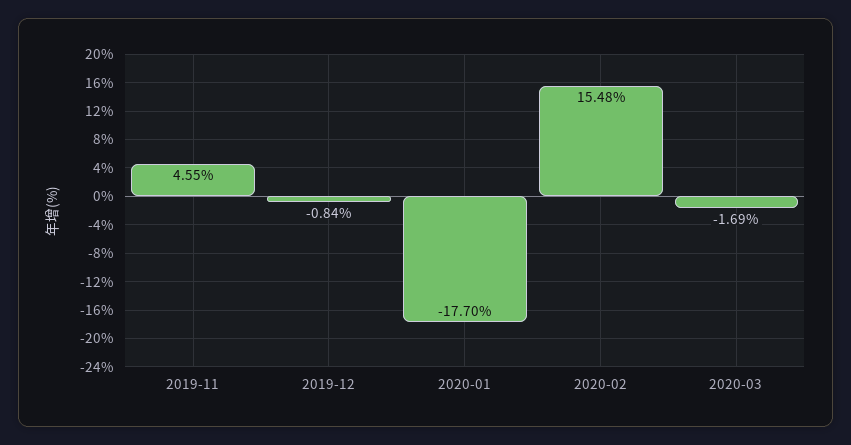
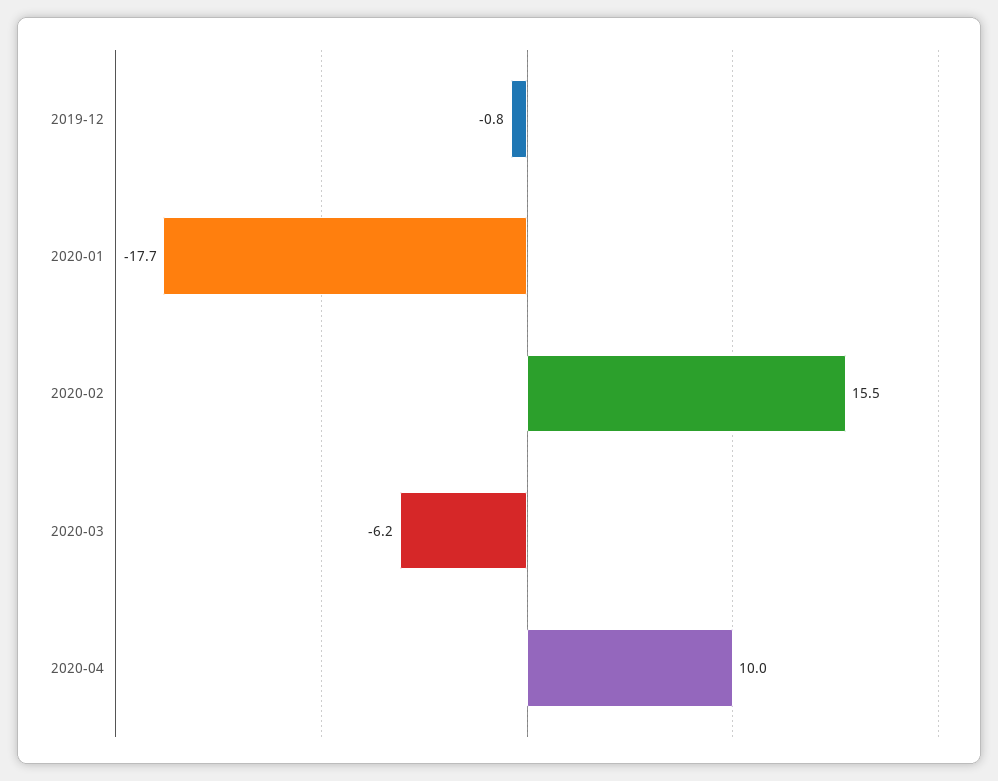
2019-11: 4.55 -> none
2020-03: -1.69 -> -6.2
2020-04: none -> 10

